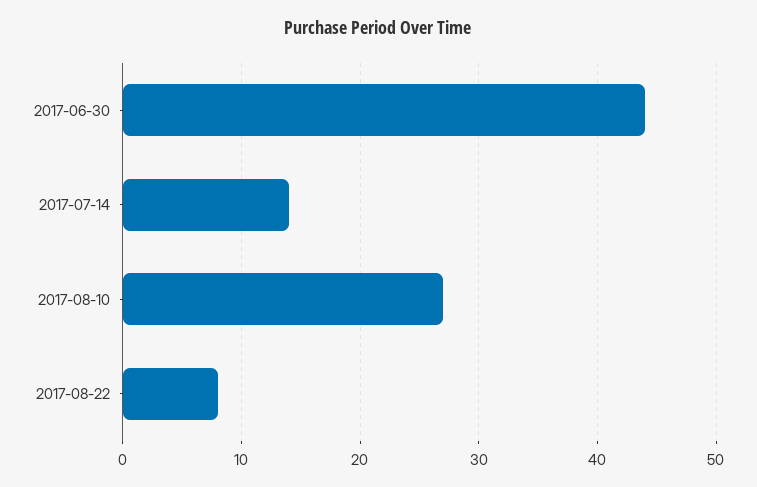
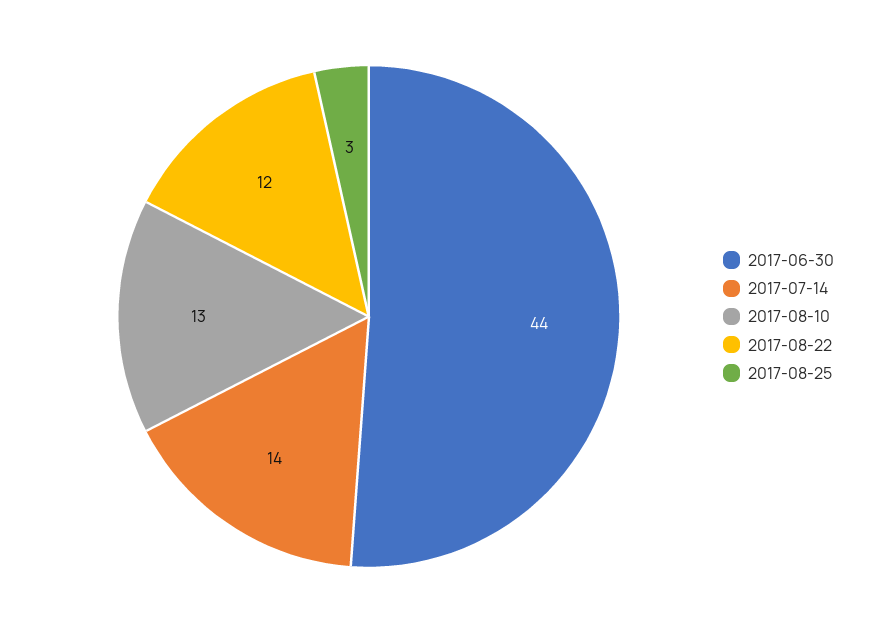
2017-08-10: 27 -> 13
2017-08-22: 8 -> 12
2017-08-25: none -> 3

